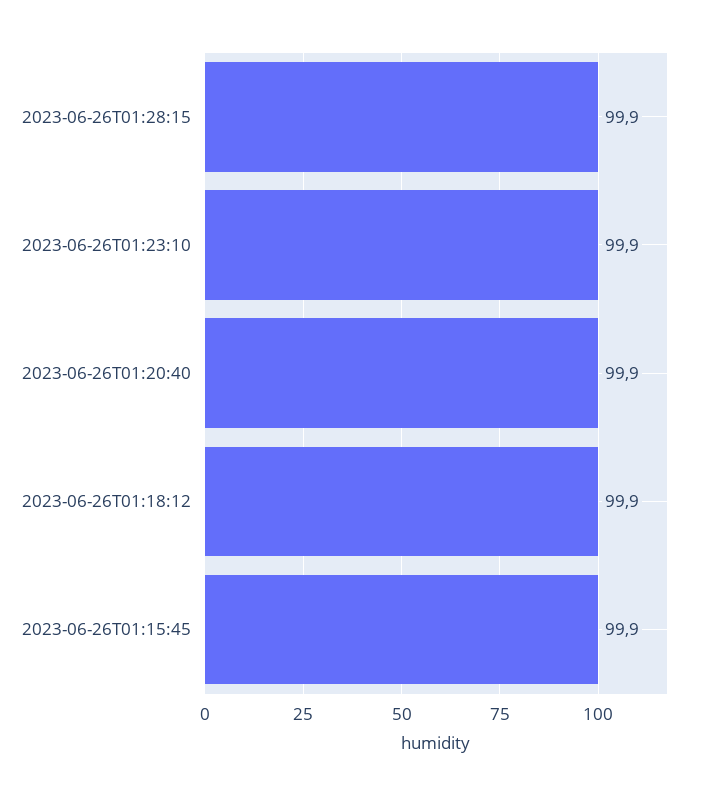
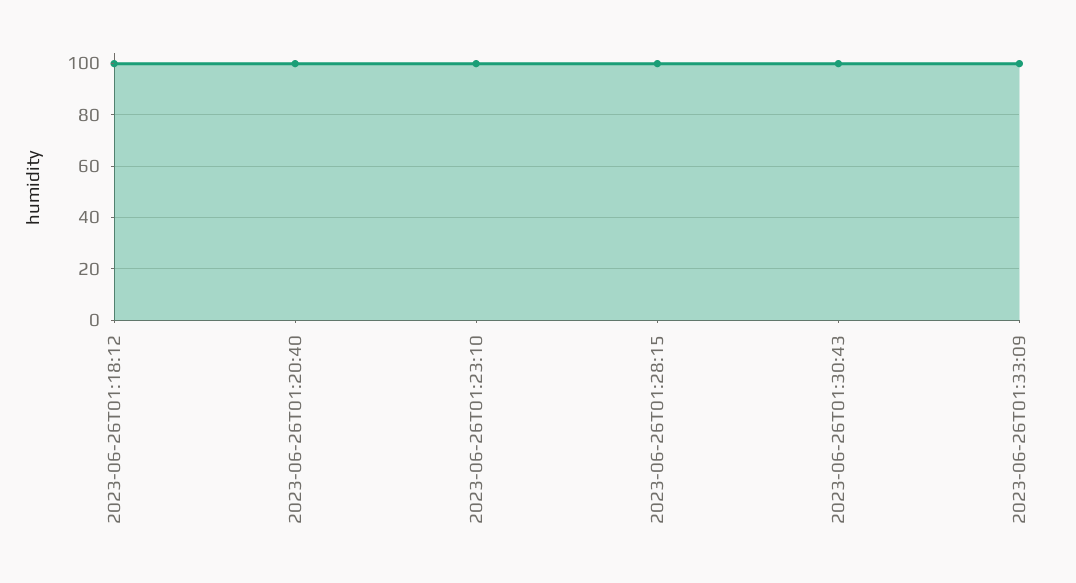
2023-06-26T01:15:45: 99.9 -> none
2023-06-26T01:30:43: none -> 100
2023-06-26T01:33:09: none -> 100

